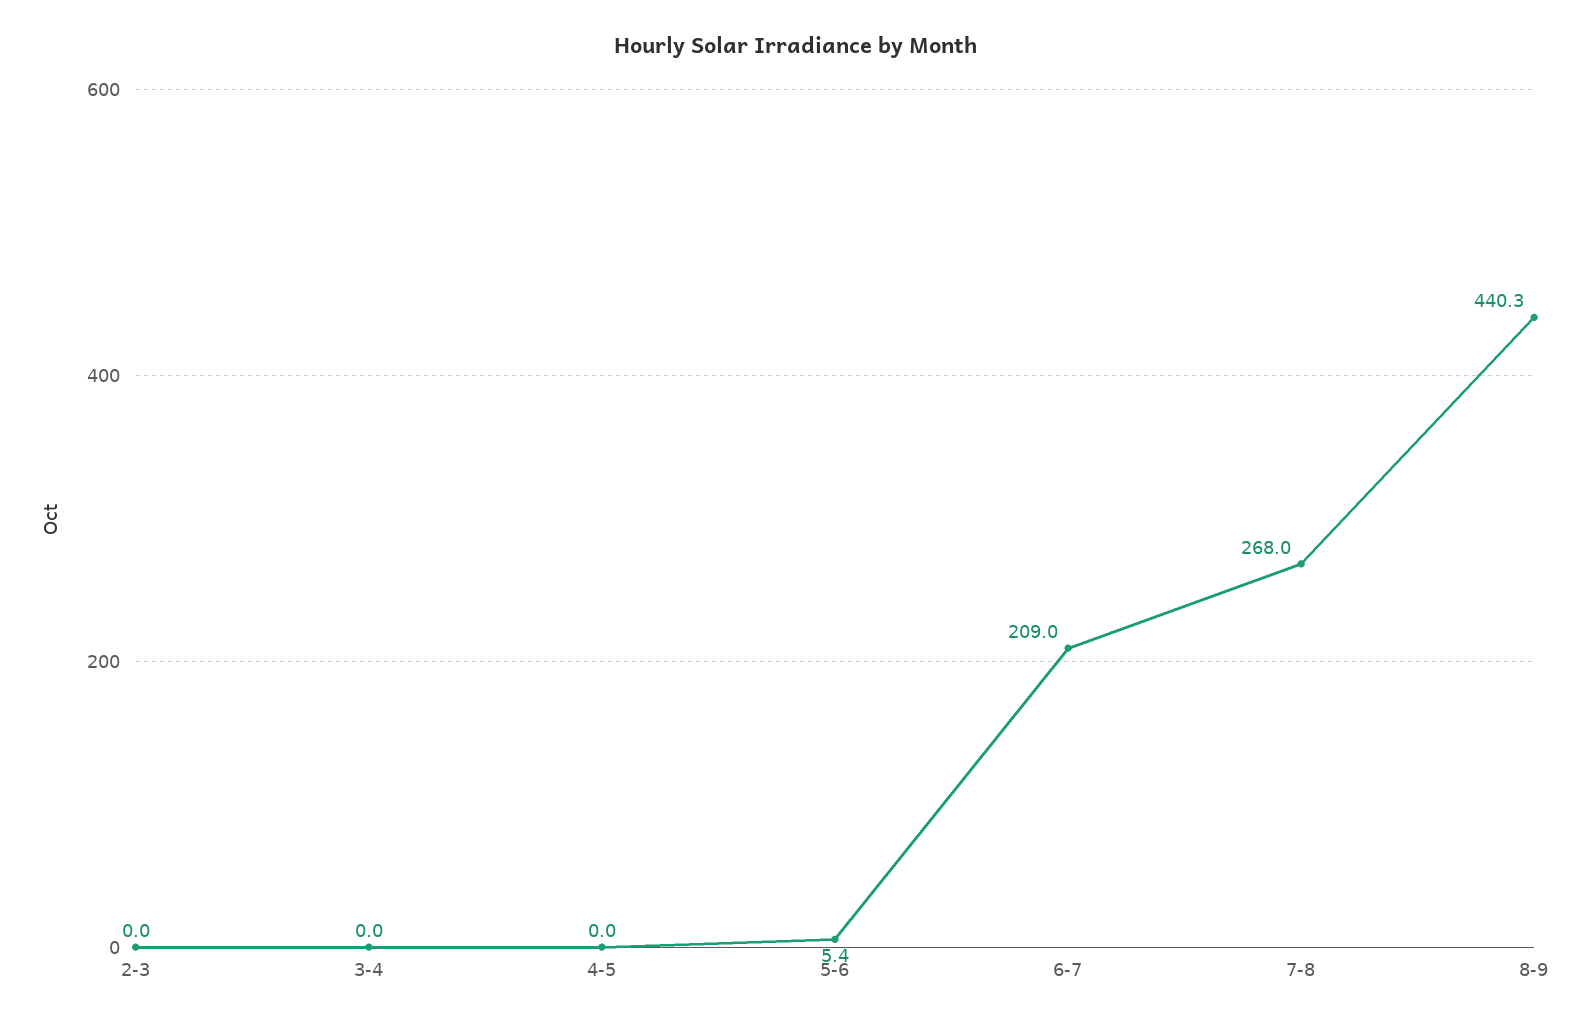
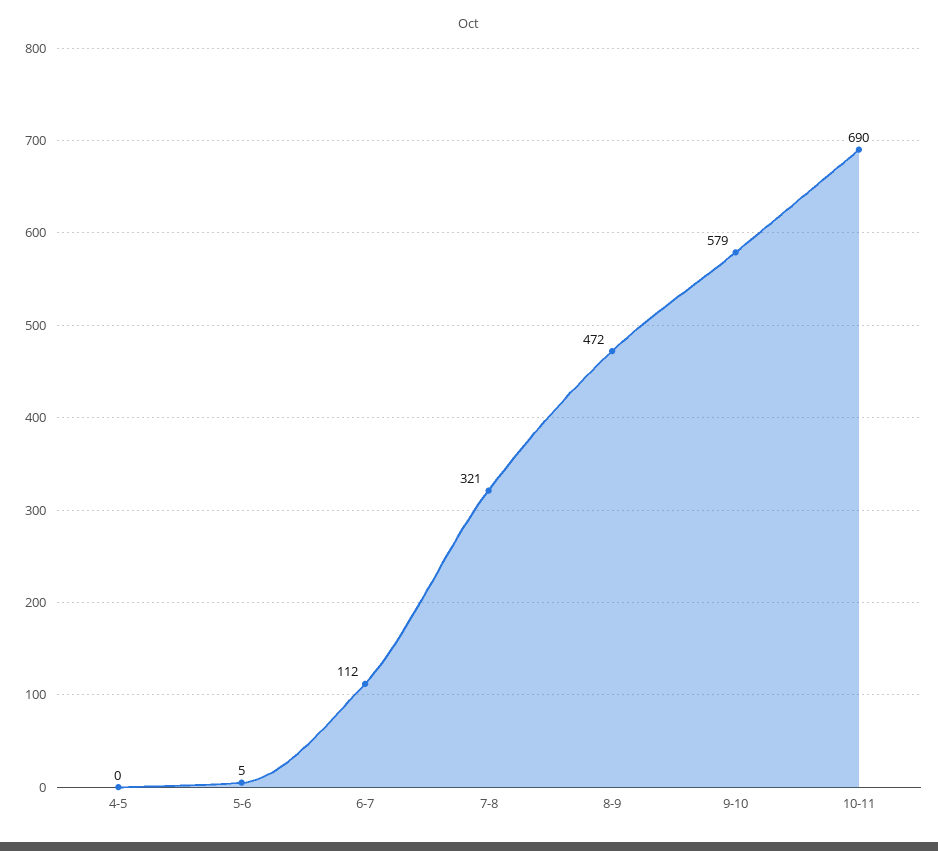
2-3: 0 -> none
3-4: 0 -> none
6-7: 209 -> 112
7-8: 268 -> 321
8-9: 440.3 -> 472
9-10: none -> 579
10-11: none -> 690

